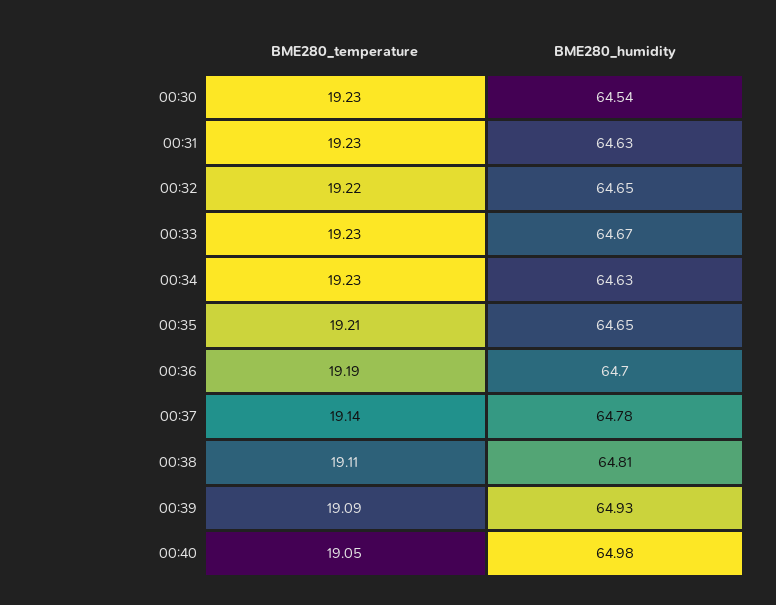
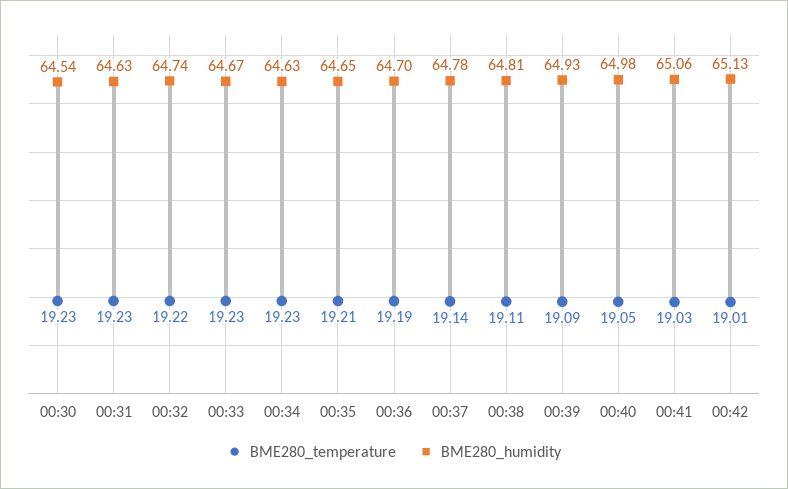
BME280_humidity, 00:32: 64.65 -> 64.74
BME280_temperature, 00:41: none -> 19.03
BME280_humidity, 00:41: none -> 65.06
BME280_temperature, 00:42: none -> 19.01
BME280_humidity, 00:42: none -> 65.13

